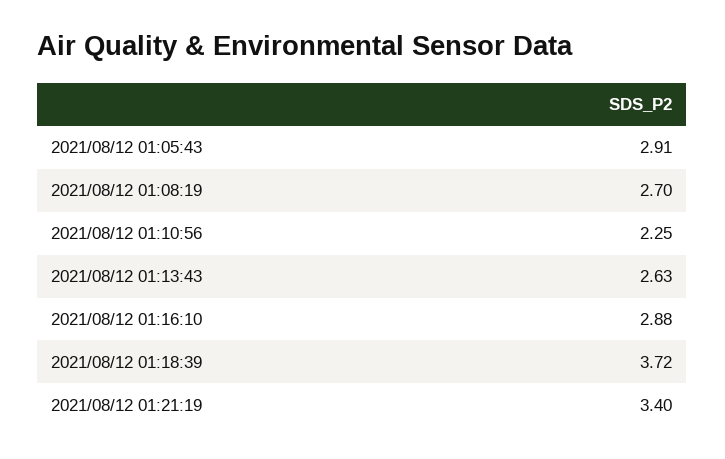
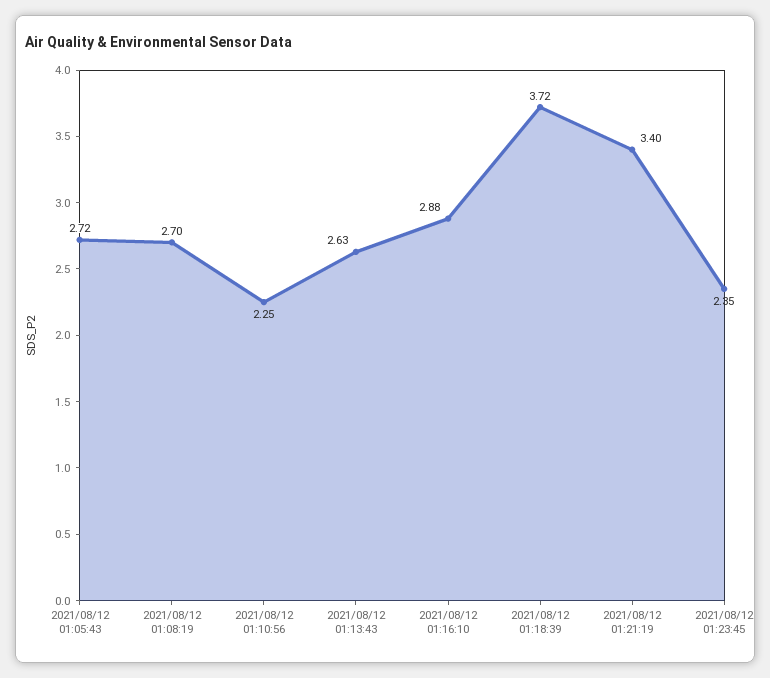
2021/08/12 01:05:43: 2.91 -> 2.72
2021/08/12 01:23:45: none -> 2.35

